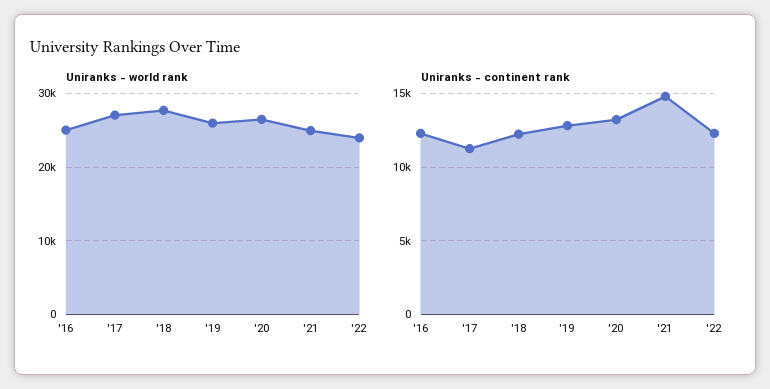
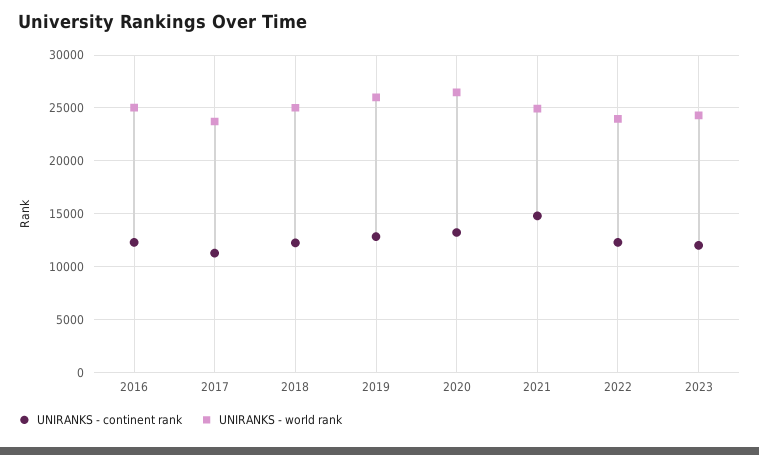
Uniranks - world rank, '17: 27000 -> 24000
Uniranks - world rank, '18: 28000 -> 25000
Uniranks - continent rank, 2023: none -> 12000
Uniranks - world rank, 2023: none -> 24000

